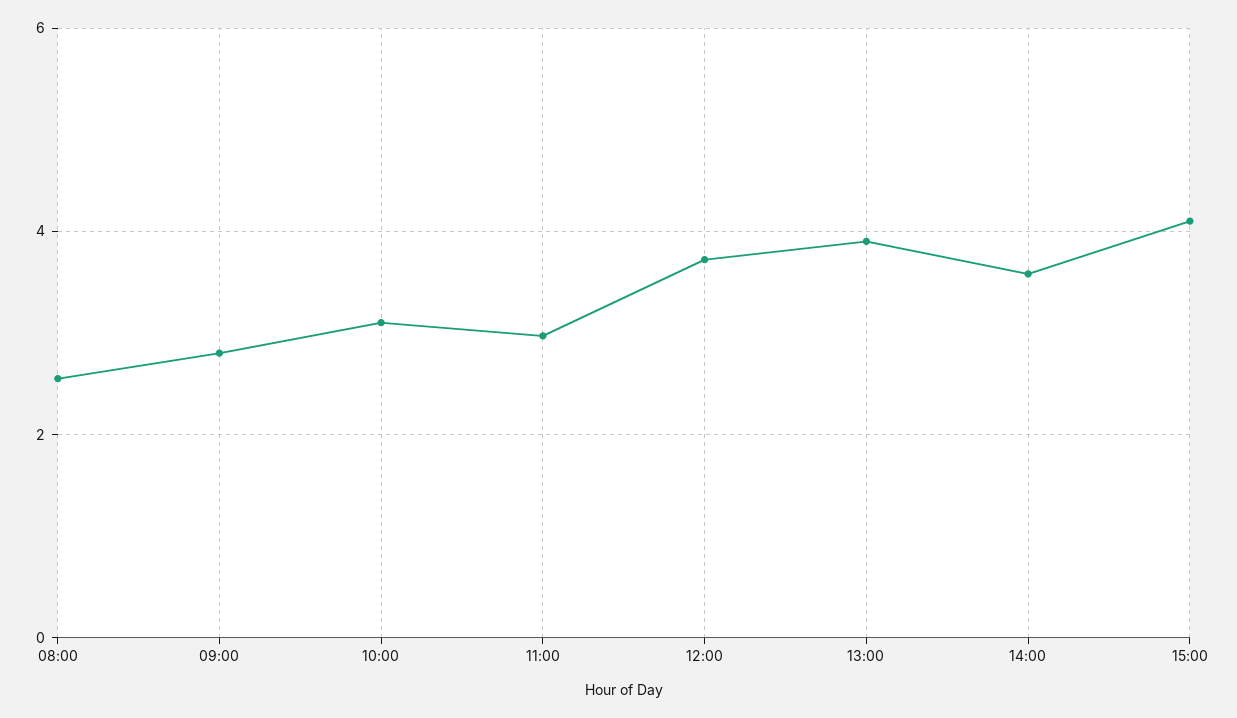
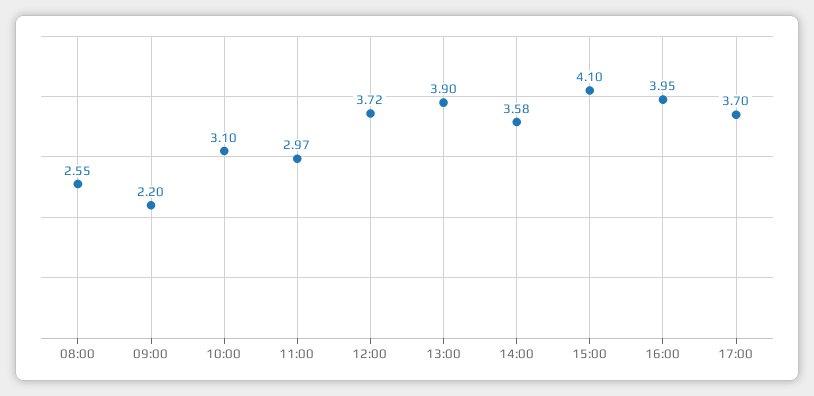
09:00: 2.8 -> 2.2
16:00: none -> 3.95
17:00: none -> 3.7

